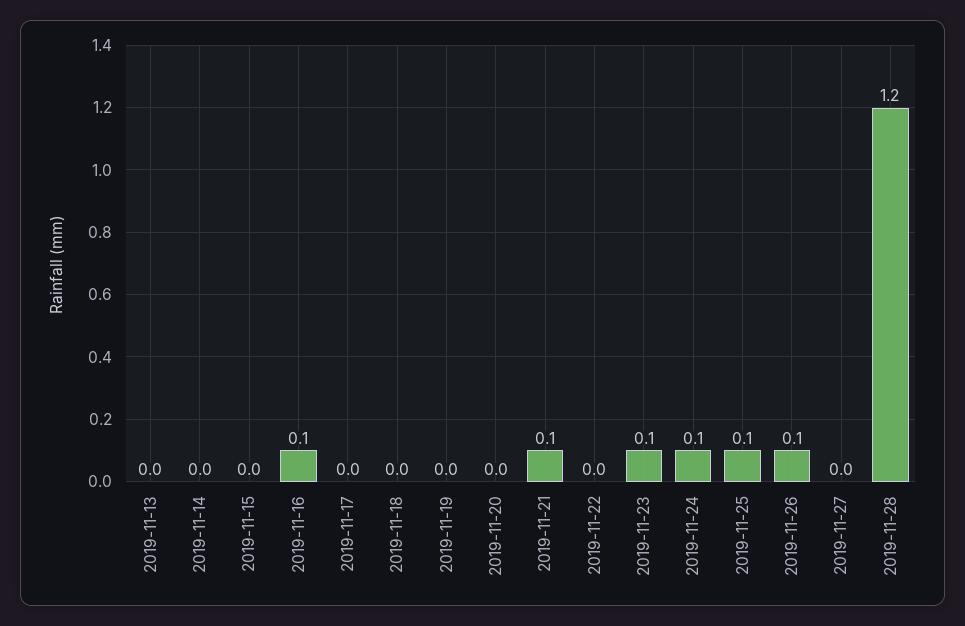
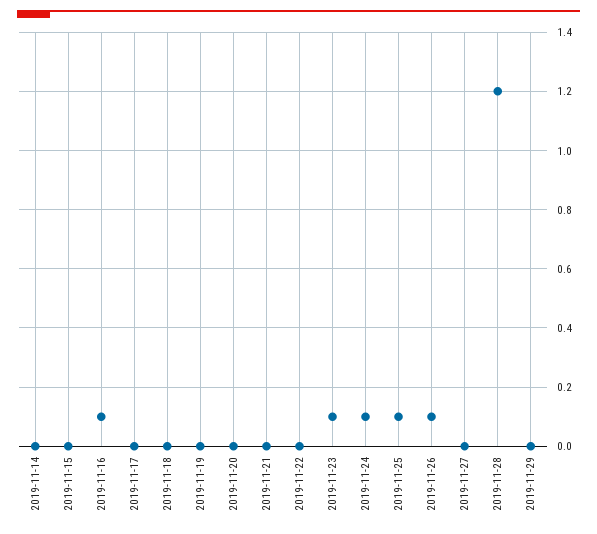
2019-11-13: 0 -> none
2019-11-21: 0.1 -> 0
2019-11-29: none -> 0

